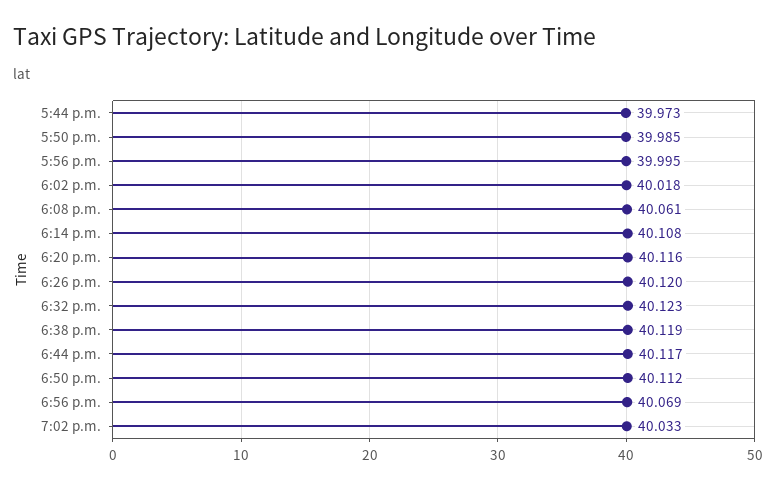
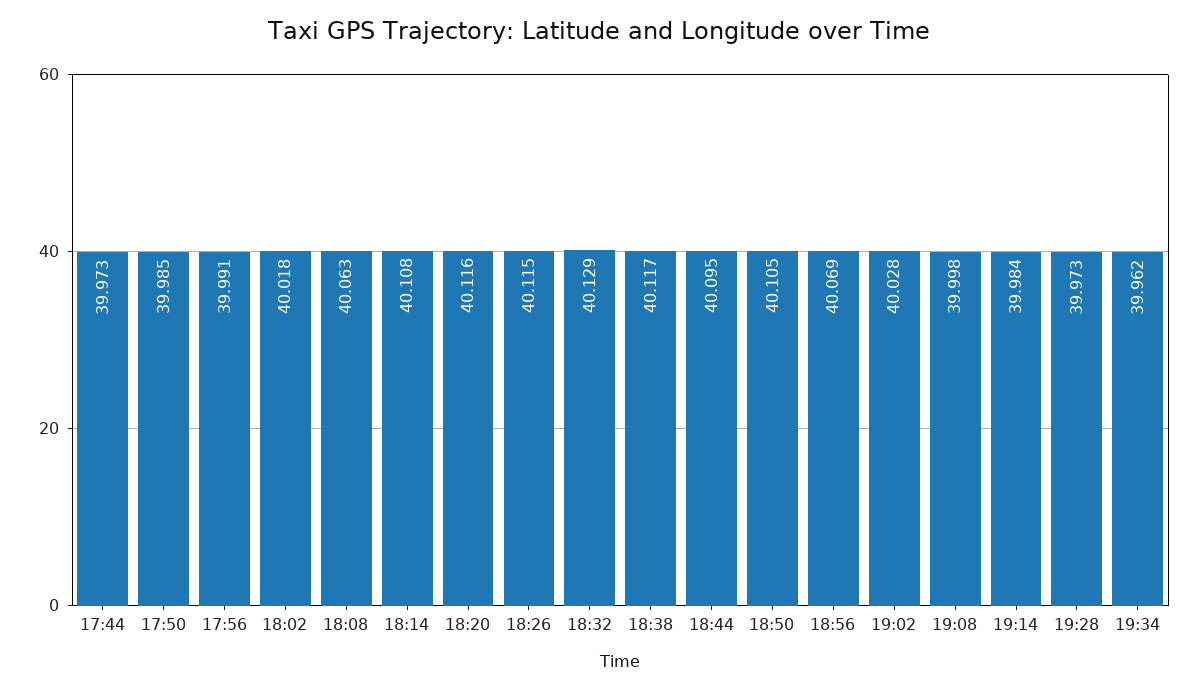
5:56 p.m.: 39.995 -> 39.991
6:08 p.m.: 40.061 -> 40.063
6:26 p.m.: 40.12 -> 40.115
6:32 p.m.: 40.123 -> 40.129
6:38 p.m.: 40.119 -> 40.117
6:44 p.m.: 40.117 -> 40.095
6:50 p.m.: 40.112 -> 40.105
7:02 p.m.: 40.033 -> 40.028
19:08: none -> 39.998
19:14: none -> 39.984
19:28: none -> 39.973
19:34: none -> 39.962

